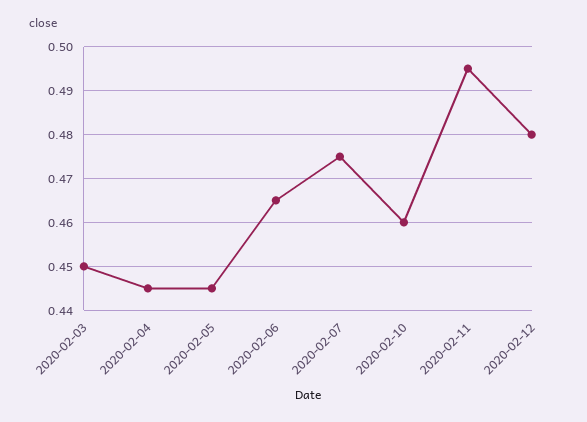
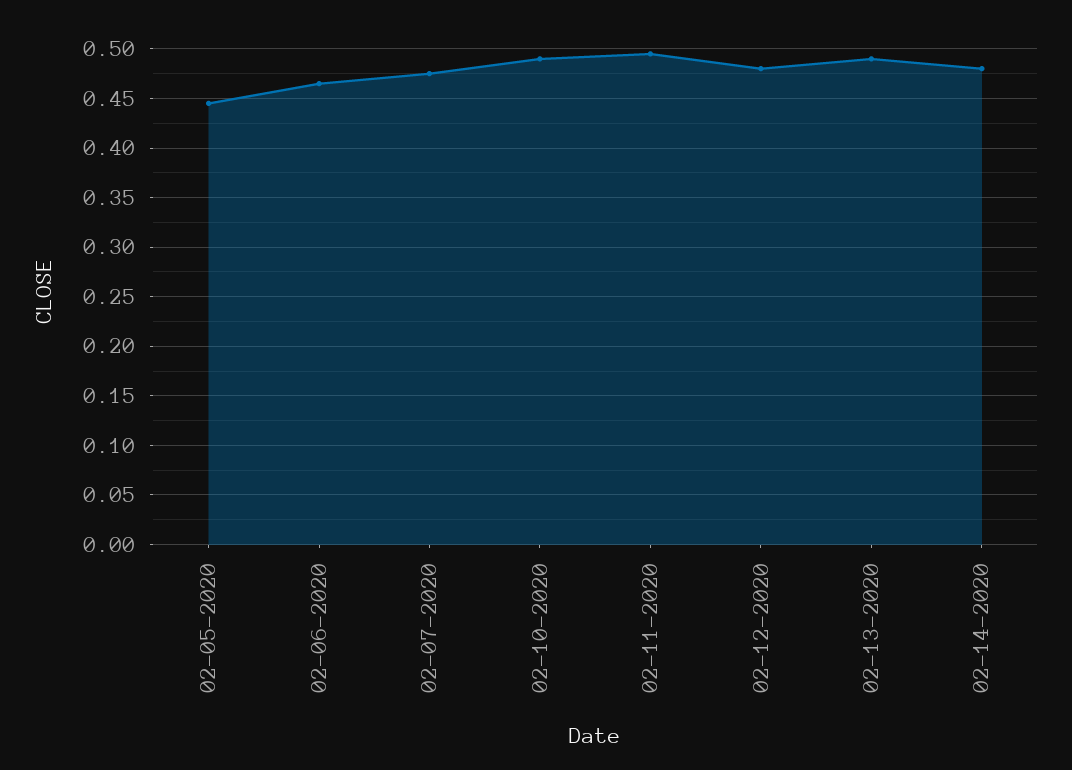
2020-02-03: 0.45 -> none
2020-02-04: 0.445 -> none
2020-02-10: 0.46 -> 0.49
02-13-2020: none -> 0.49
02-14-2020: none -> 0.48

